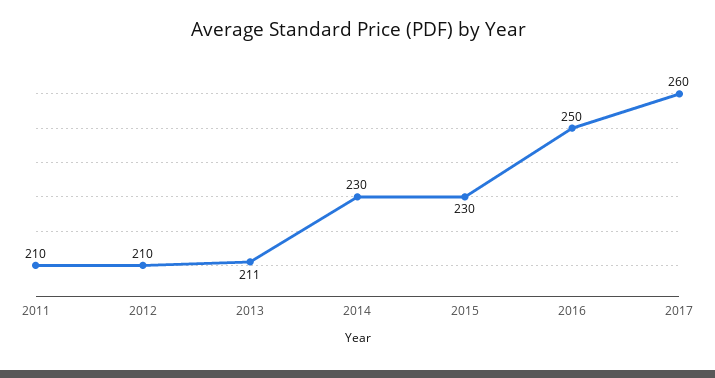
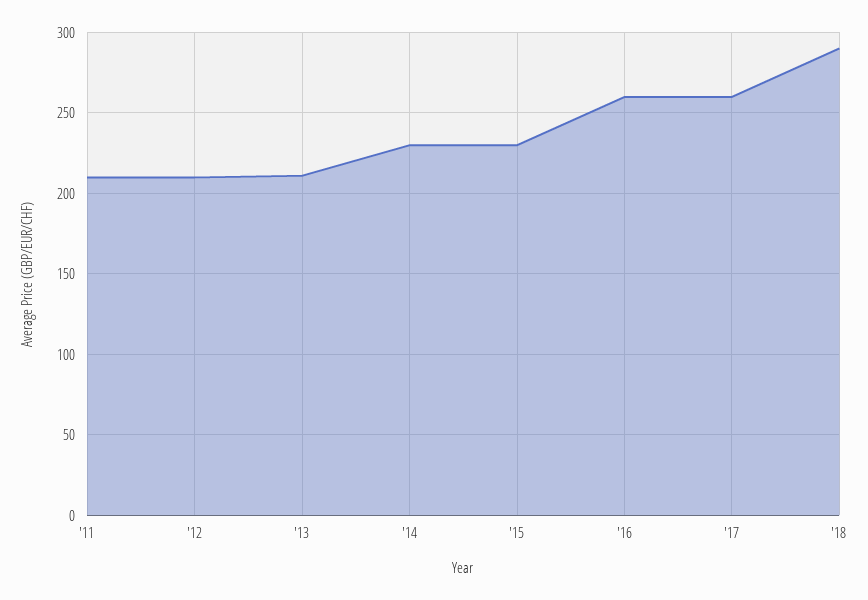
2016: 250 -> 260
'18: none -> 290

